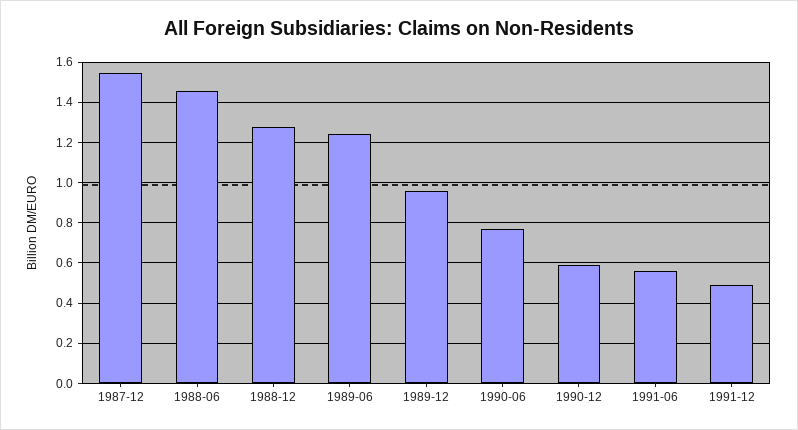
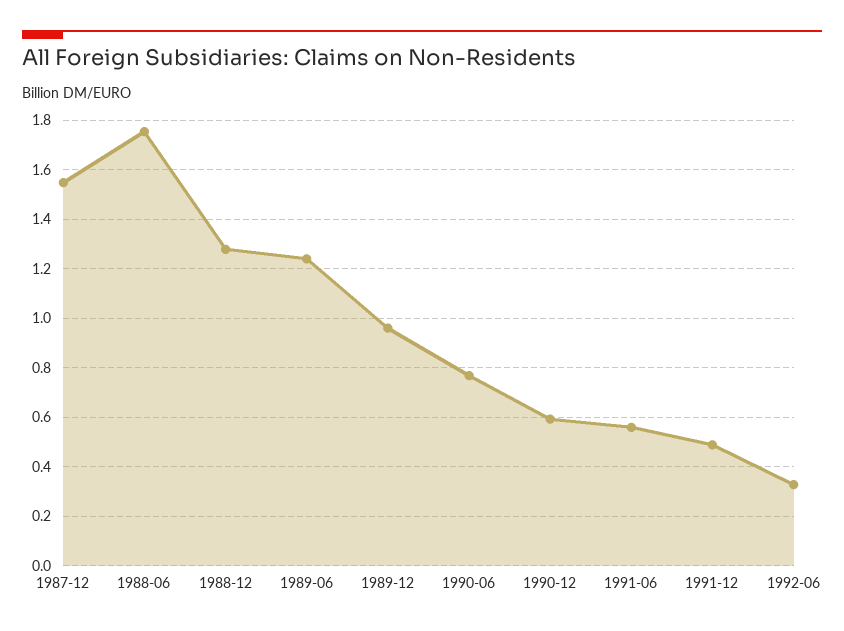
1988-06: 1.45 -> 1.75
1992-06: none -> 0.325

